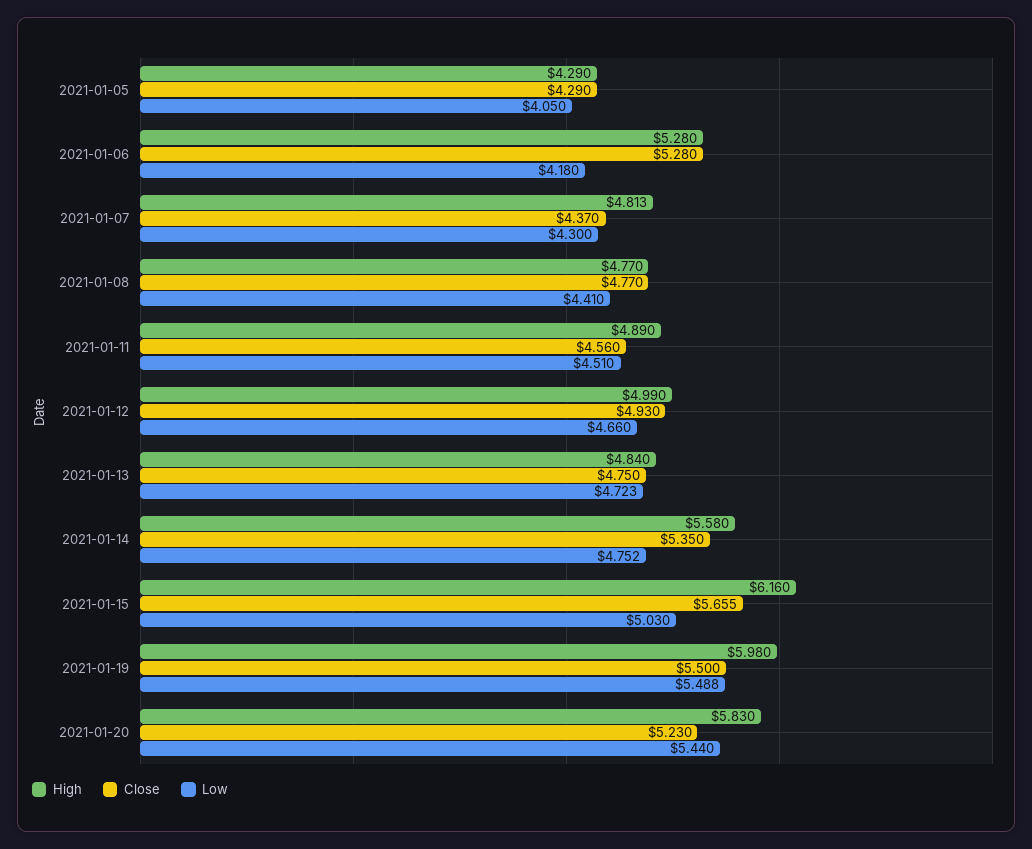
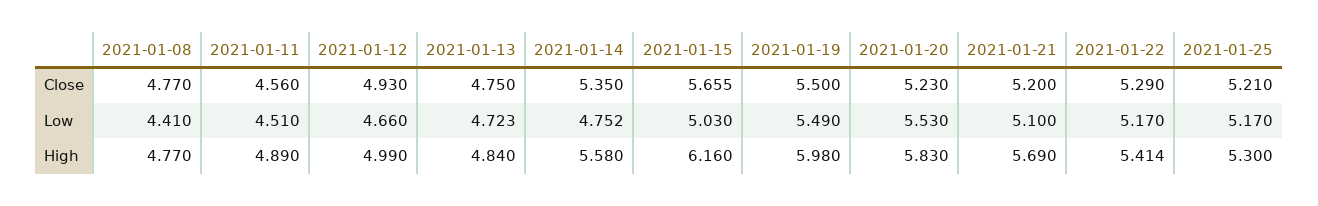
High, 2021-01-05: 4.29 -> none
Close, 2021-01-05: 4.29 -> none
Low, 2021-01-05: 4.05 -> none
High, 2021-01-06: 5.28 -> none
Close, 2021-01-06: 5.28 -> none
Low, 2021-01-06: 4.18 -> none
High, 2021-01-07: 4.813 -> none
Close, 2021-01-07: 4.37 -> none
Low, 2021-01-07: 4.3 -> none
Low, 2021-01-19: 5.488 -> 5.49
Low, 2021-01-20: 5.44 -> 5.53
Close, 2021-01-21: none -> 5.2
Close, 2021-01-22: none -> 5.29
Close, 2021-01-25: none -> 5.21
Low, 2021-01-21: none -> 5.1
Low, 2021-01-22: none -> 5.17
Low, 2021-01-25: none -> 5.17
High, 2021-01-21: none -> 5.69
High, 2021-01-22: none -> 5.414
High, 2021-01-25: none -> 5.3

